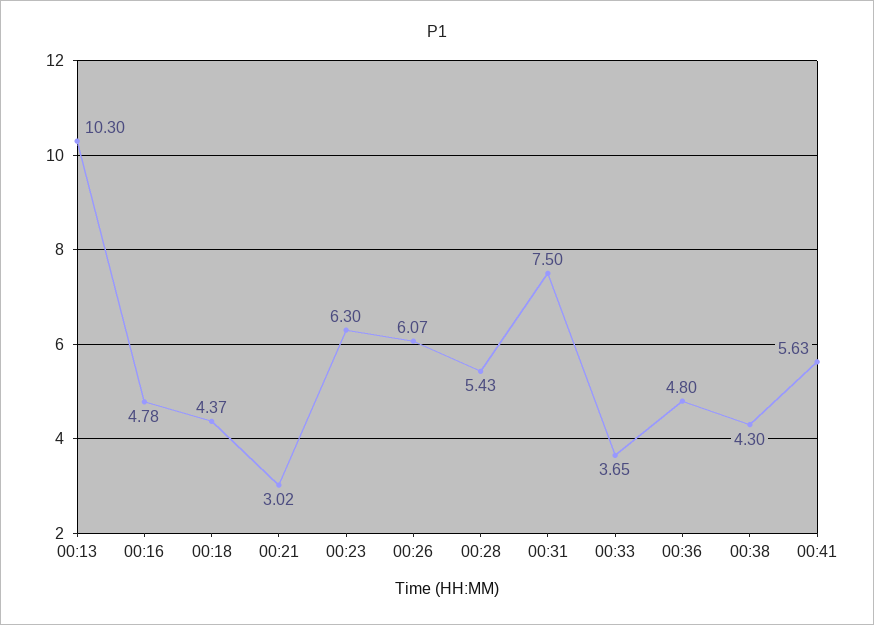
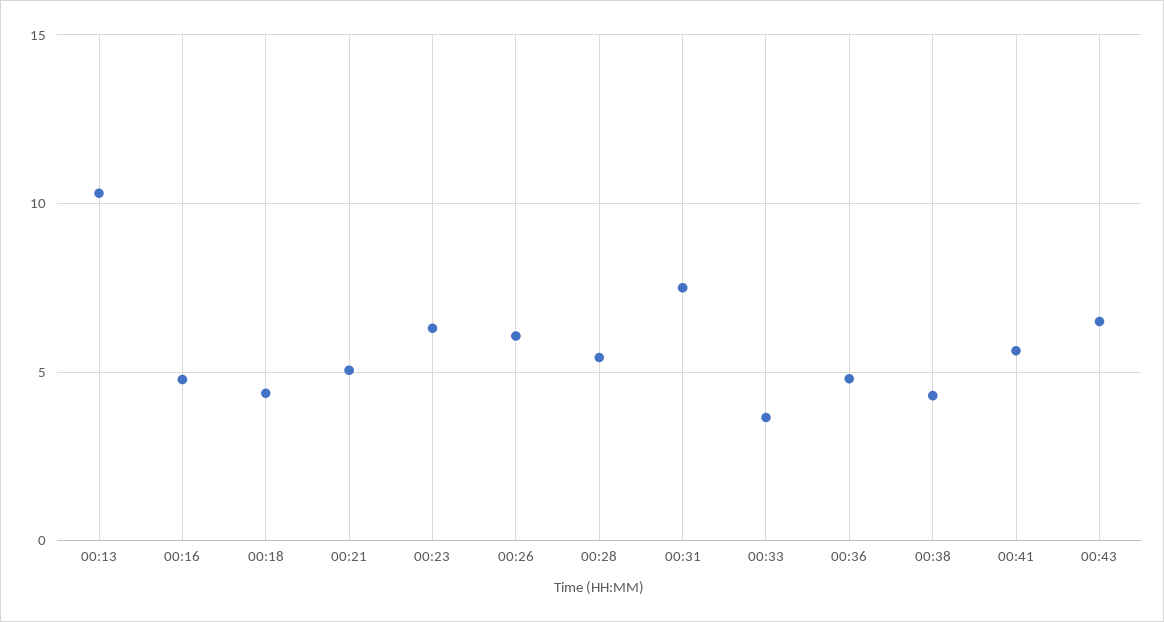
00:21: 3.02 -> 5
00:43: none -> 6.5

